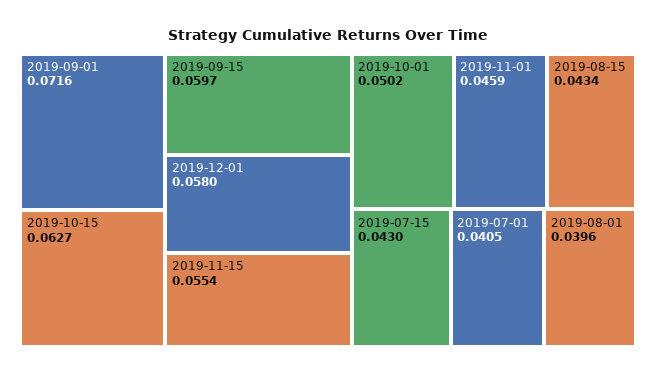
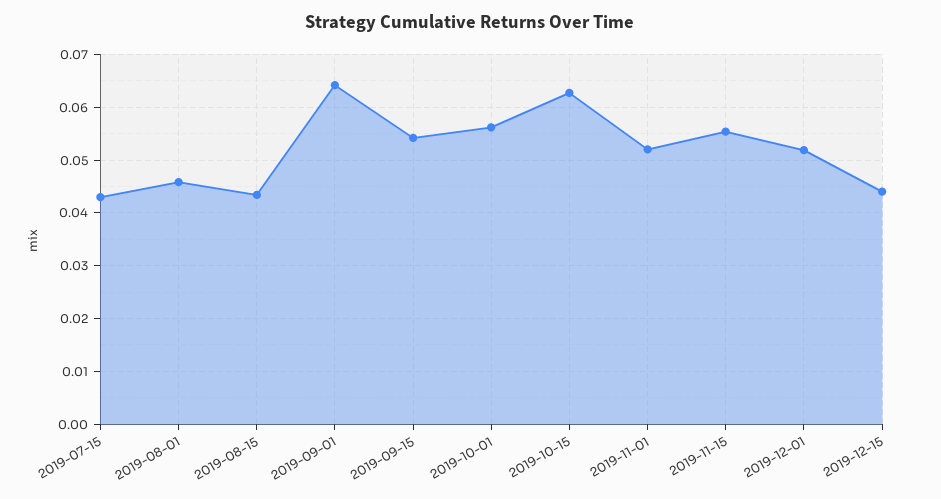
2019-09-01: 0.0716 -> 0.064
2019-09-15: 0.0597 -> 0.054
2019-12-01: 0.058 -> 0.052
2019-10-01: 0.0502 -> 0.056
2019-11-01: 0.0459 -> 0.052
2019-07-01: 0.0405 -> none
2019-08-01: 0.0396 -> 0.046
2019-12-15: none -> 0.044

